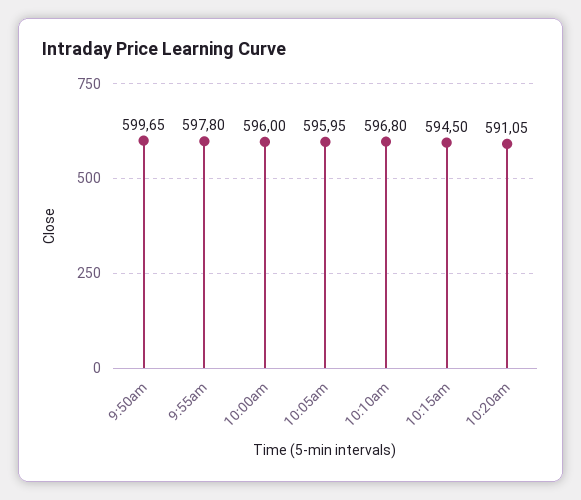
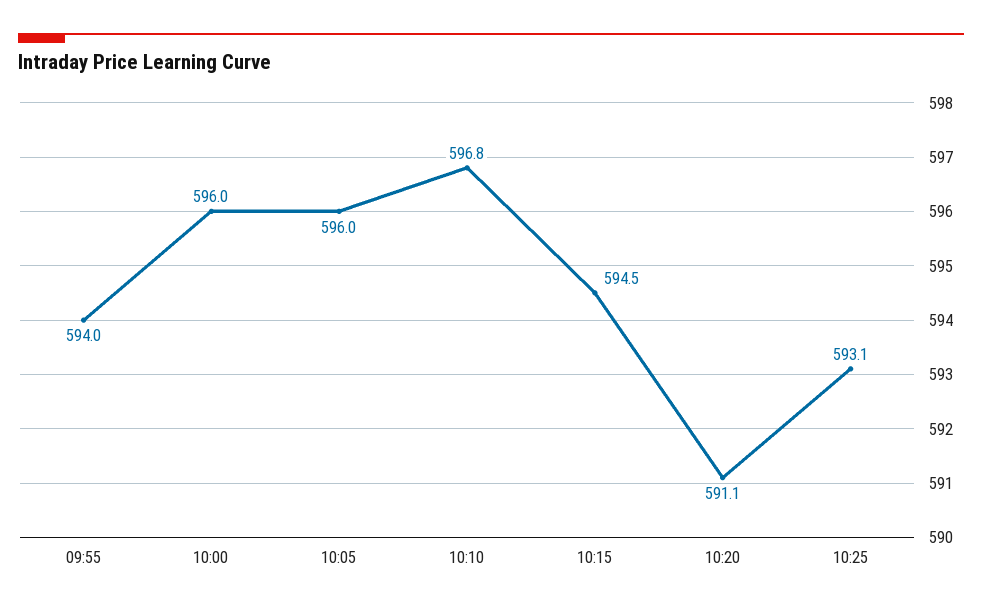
9:50am: 599.65 -> none
9:55am: 597.8 -> 594
10:25: none -> 593.1

